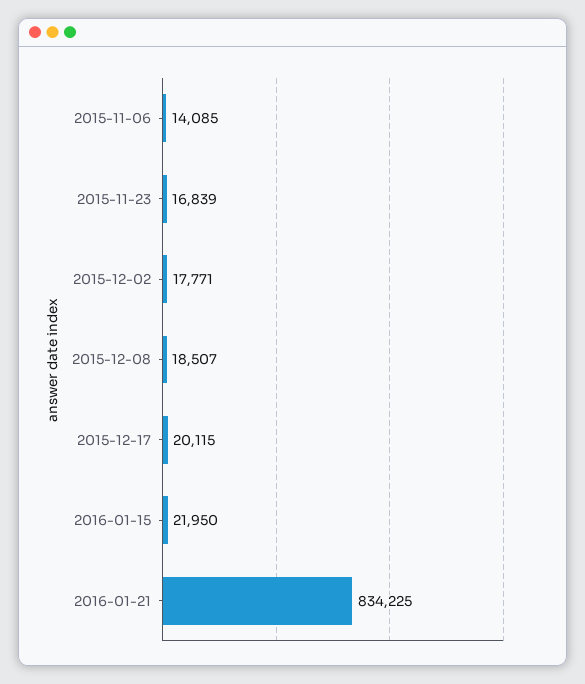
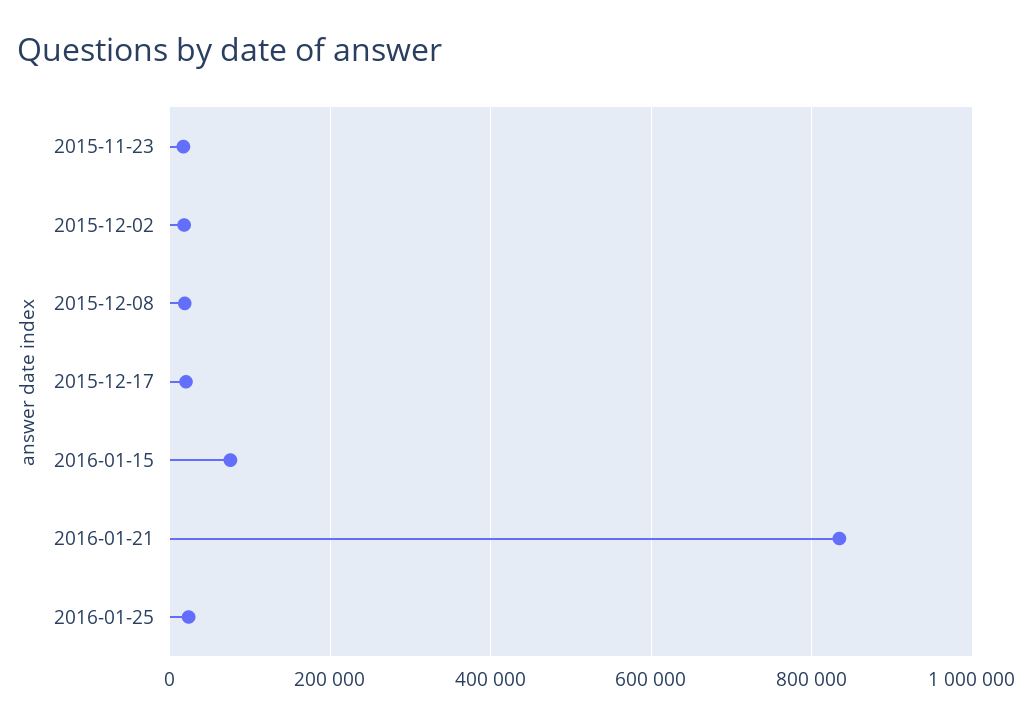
2015-11-06: 14085 -> none
2016-01-15: 21950 -> 80000
2016-01-25: none -> 20000

